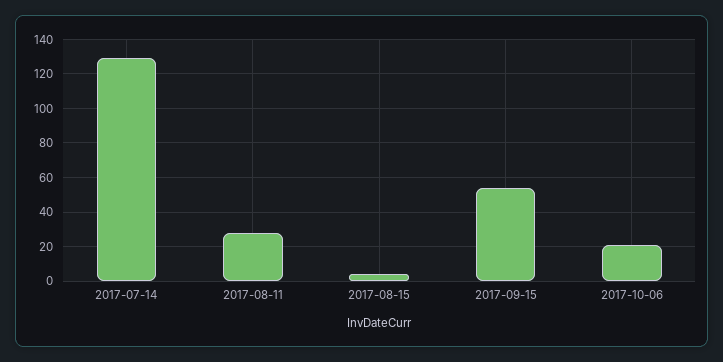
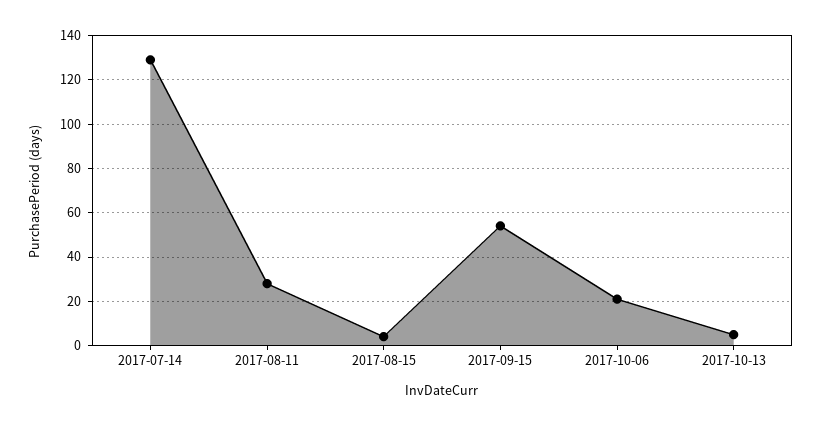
2017-10-13: none -> 5

